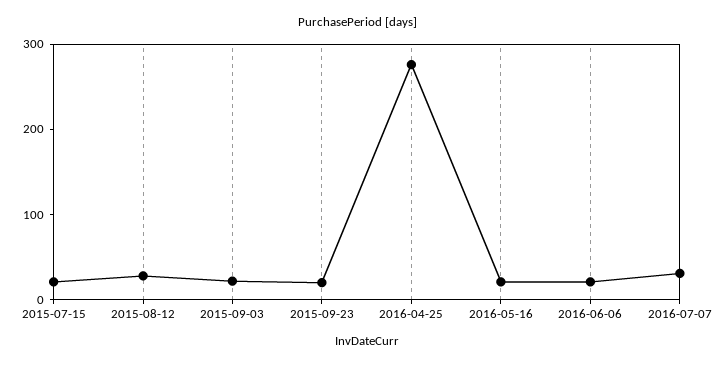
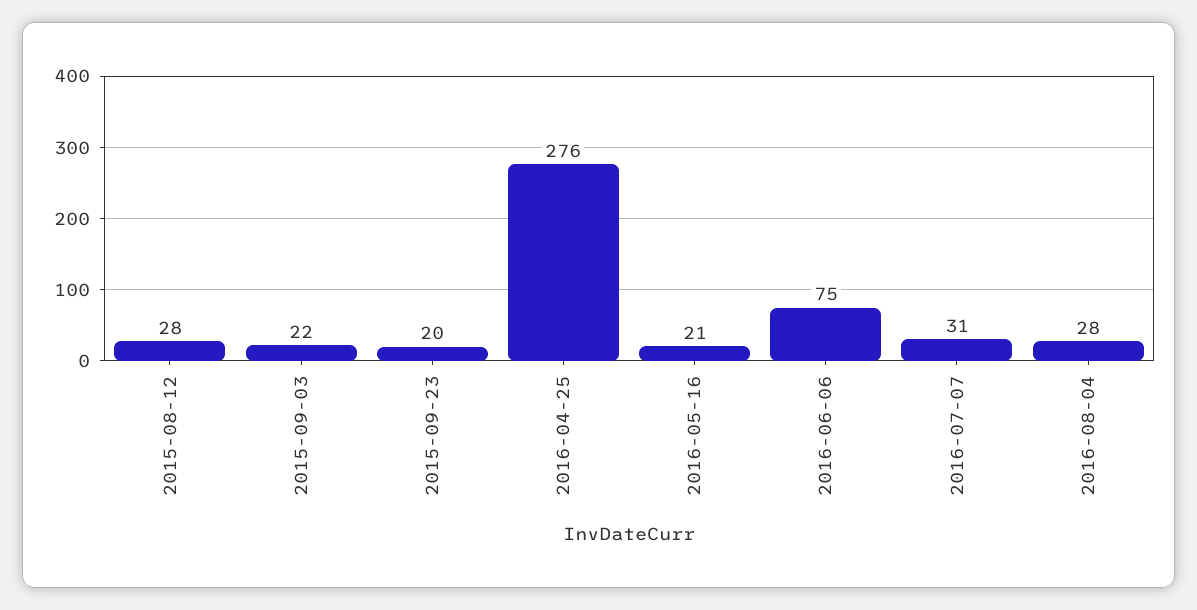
2015-07-15: 20 -> none
2016-06-06: 20 -> 75
2016-08-04: none -> 28

